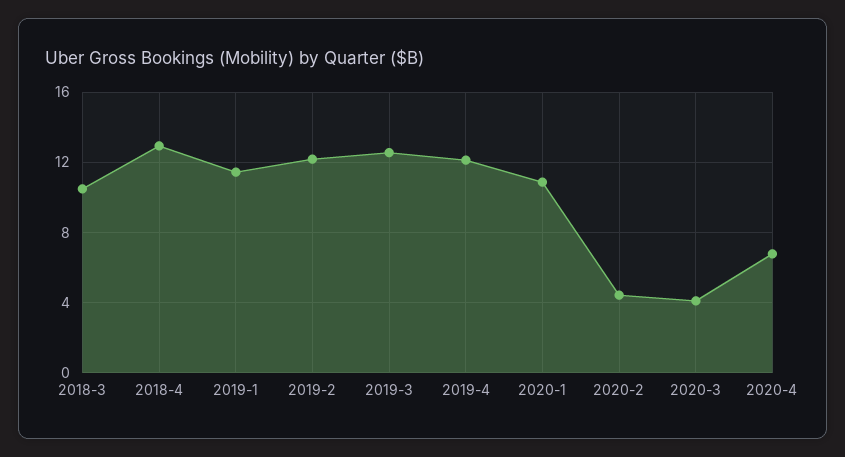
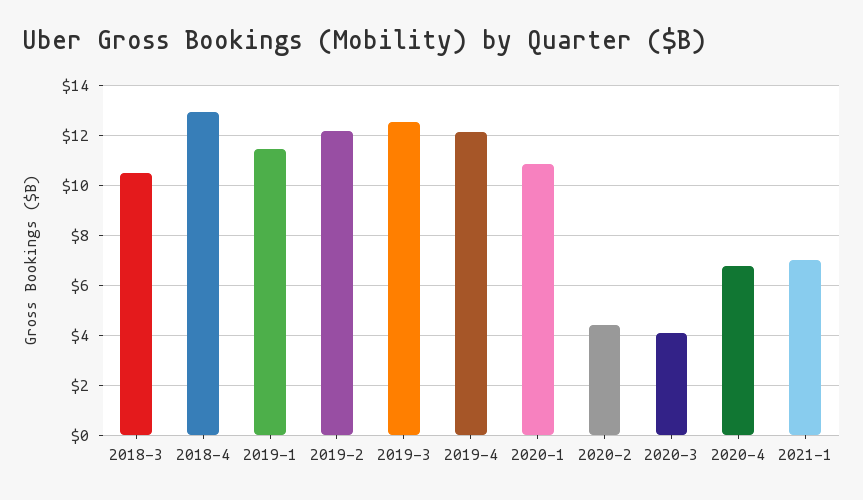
2021-1: none -> 7

